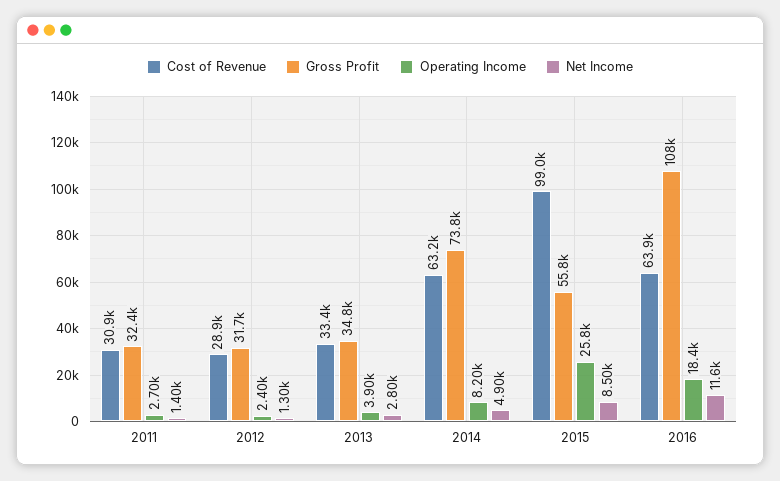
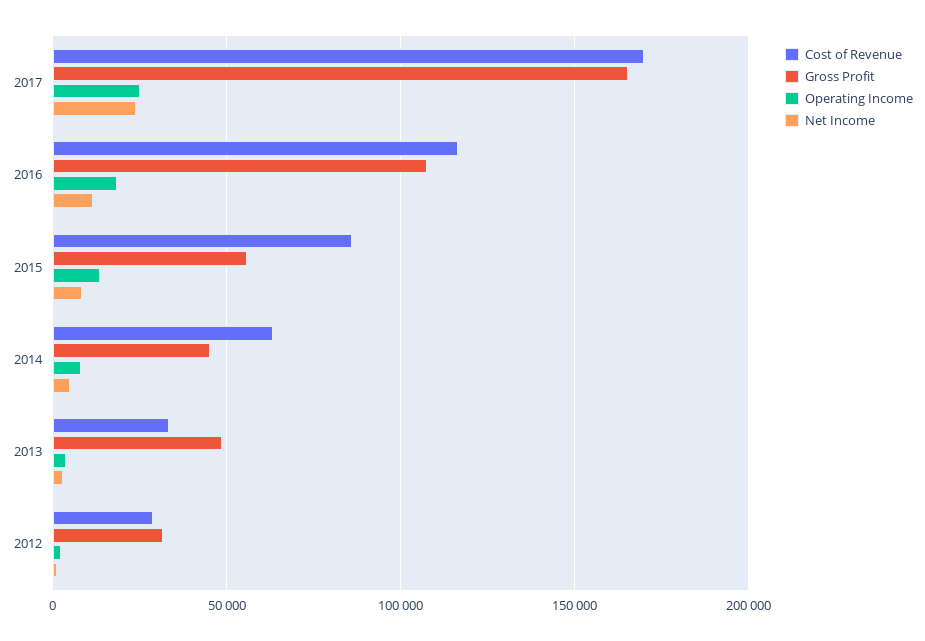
Cost of Revenue, 2011: 30900 -> none
Gross Profit, 2011: 32400 -> none
Operating Income, 2011: 2700 -> none
Net Income, 2011: 1400 -> none
Gross Profit, 2013: 34800 -> 50000
Gross Profit, 2014: 73800 -> 45000
Cost of Revenue, 2015: 99000 -> 85000
Operating Income, 2015: 25800 -> 15000
Cost of Revenue, 2016: 63900 -> 115000
Cost of Revenue, 2017: none -> 170000
Gross Profit, 2017: none -> 165000
Operating Income, 2017: none -> 25000
Net Income, 2017: none -> 25000

